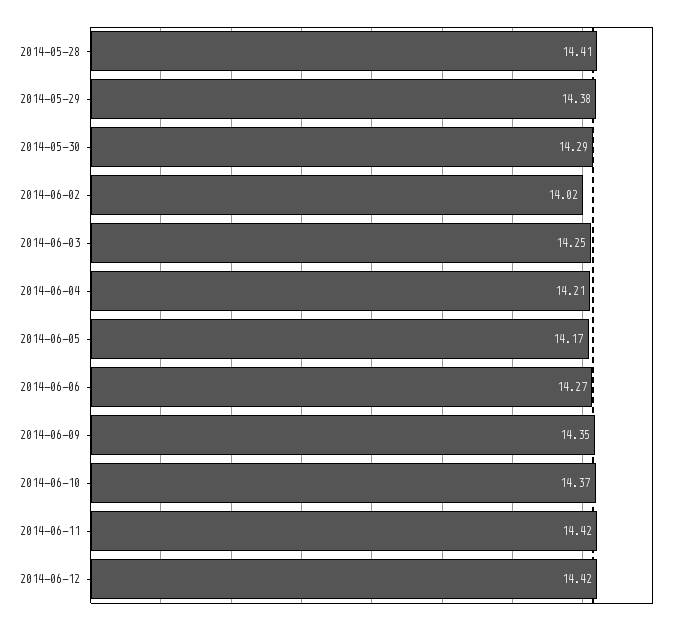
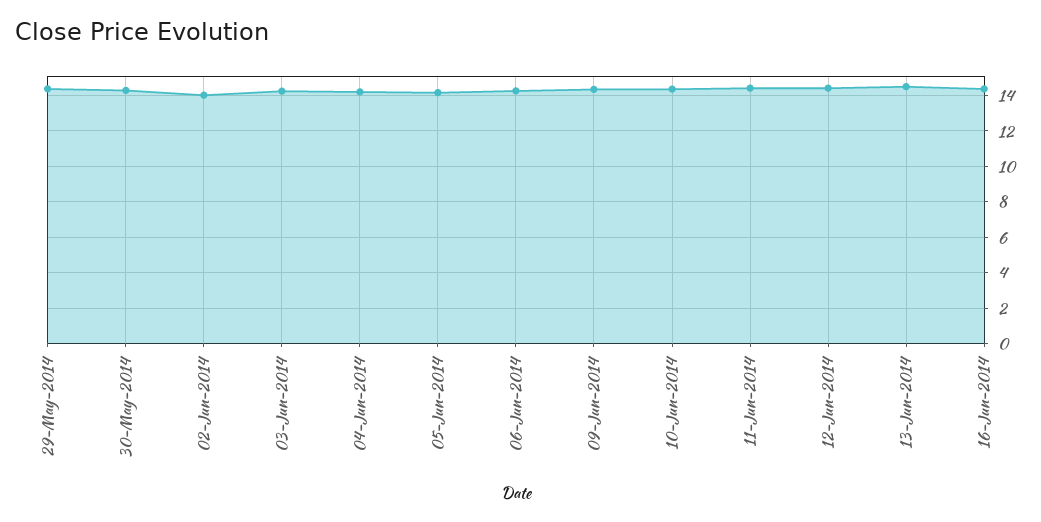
2014-05-28: 14.41 -> none
13-Jun-2014: none -> 14.5
16-Jun-2014: none -> 14.5

